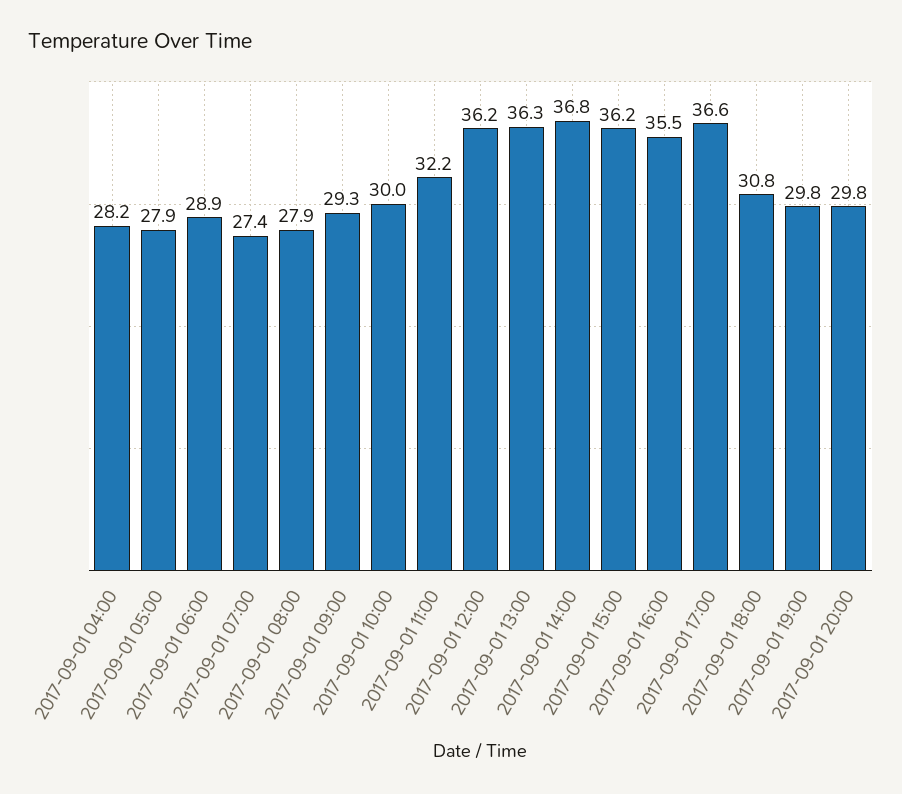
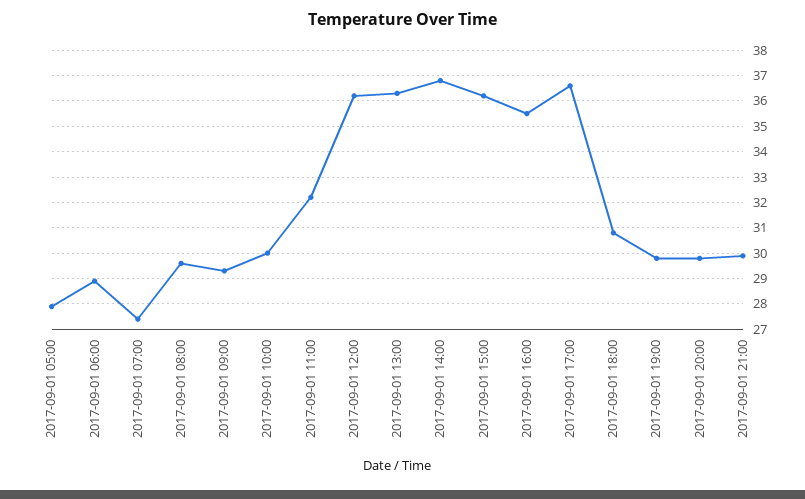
2017-09-01 04:00: 28.2 -> none
2017-09-01 08:00: 27.9 -> 29.5
2017-09-01 21:00: none -> 30

